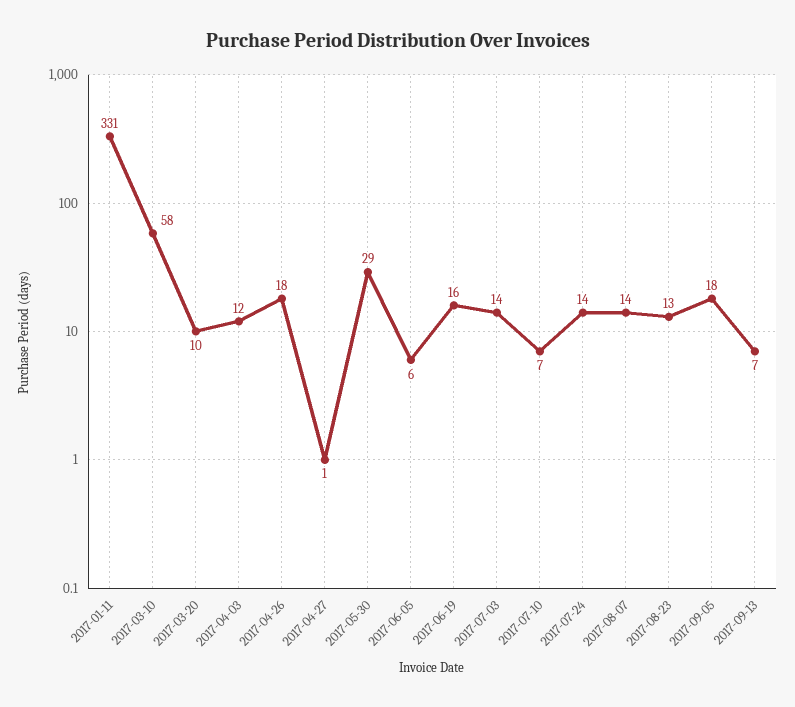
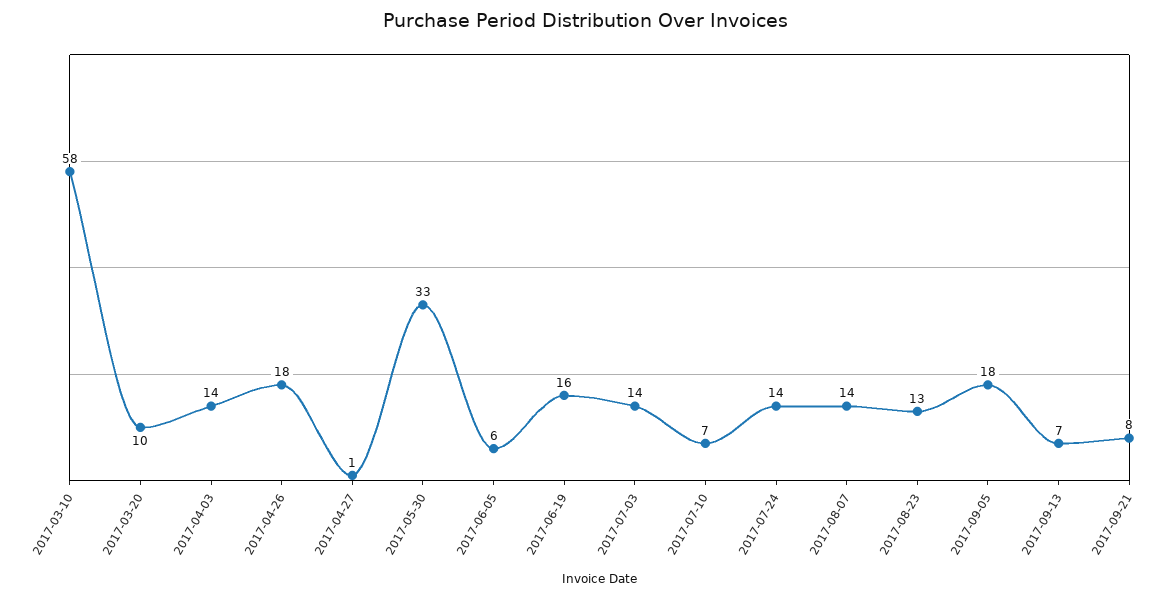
2017-01-11: 331 -> none
2017-04-03: 12 -> 14
2017-05-30: 29 -> 33
2017-09-21: none -> 8

